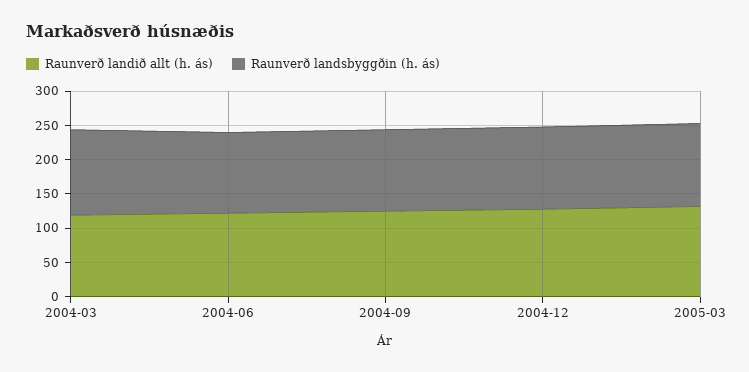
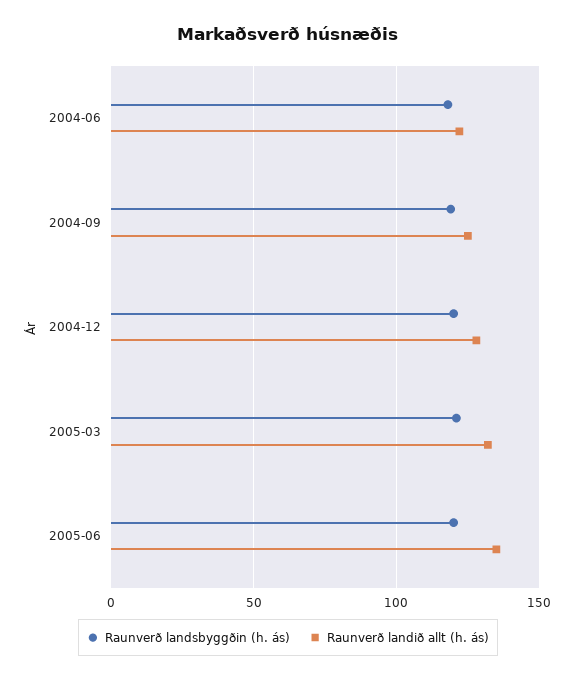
Raunverð landið allt (h. ás), 2004-03: 125 -> none
Raunverð landsbyggðin (h. ás), 2004-03: 125 -> none
Raunverð landsbyggðin (h. ás), 2005-06: none -> 120
Raunverð landið allt (h. ás), 2005-06: none -> 135

